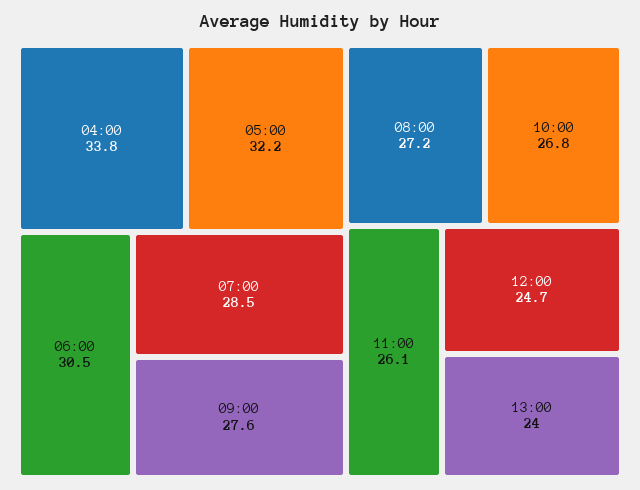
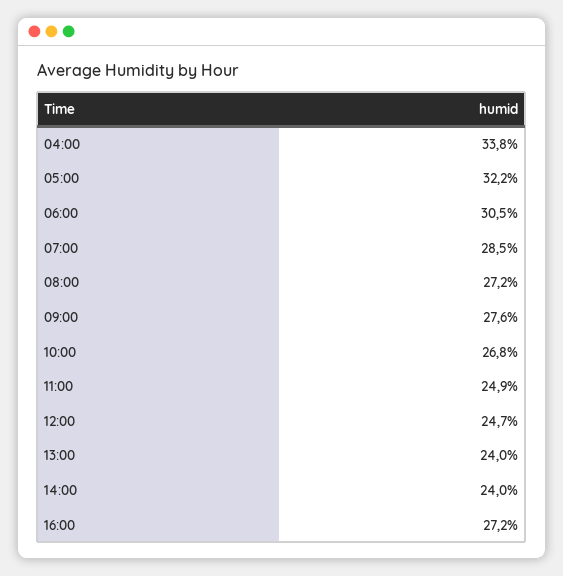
11:00: 26.1 -> 24.9
14:00: none -> 24
16:00: none -> 27.2

